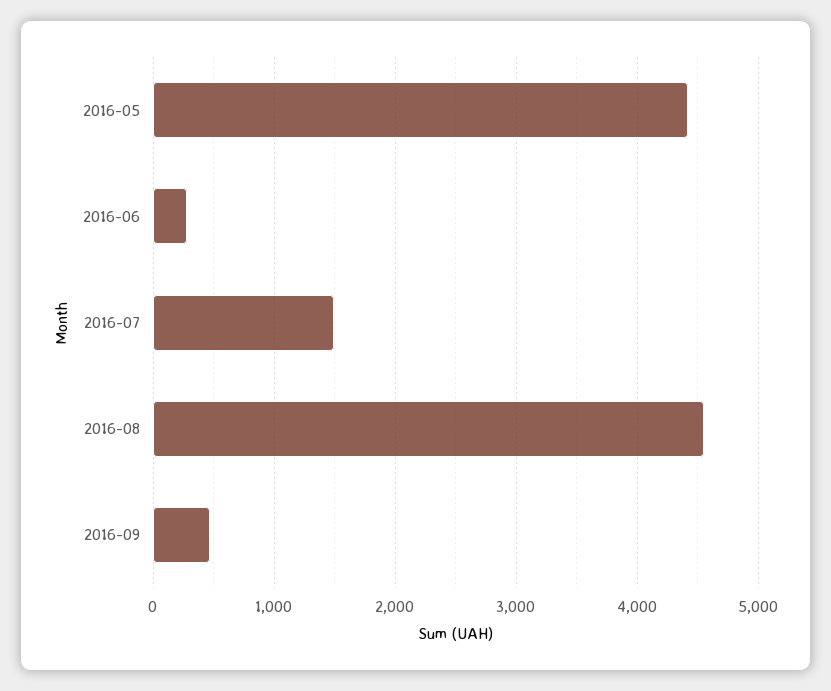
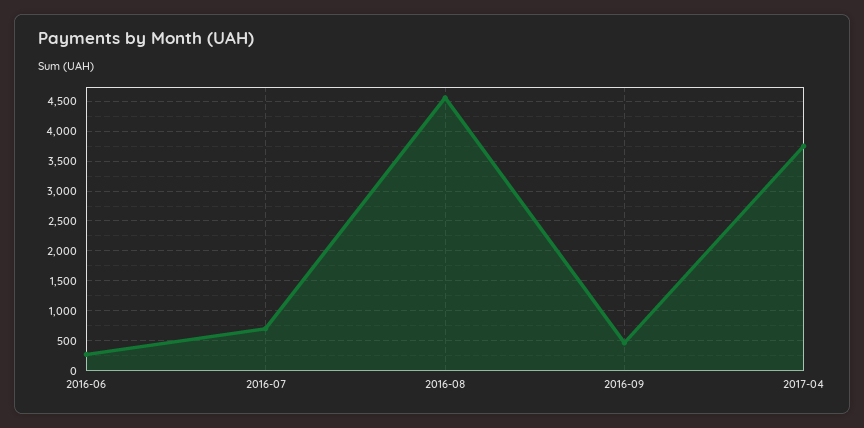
2016-05: 4400 -> none
2016-07: 1500 -> 750
2017-04: none -> 3750

